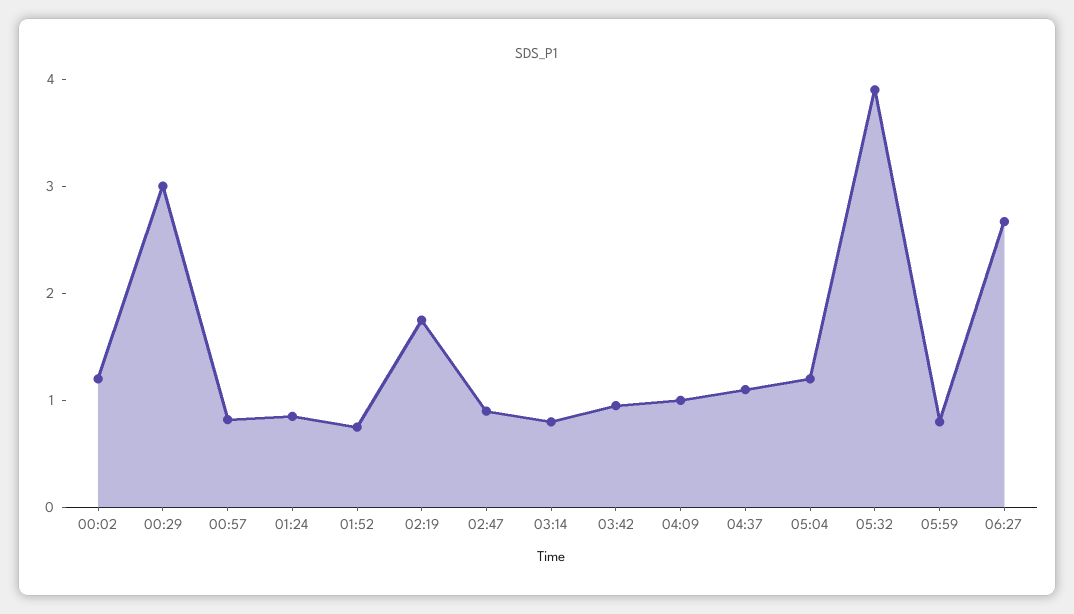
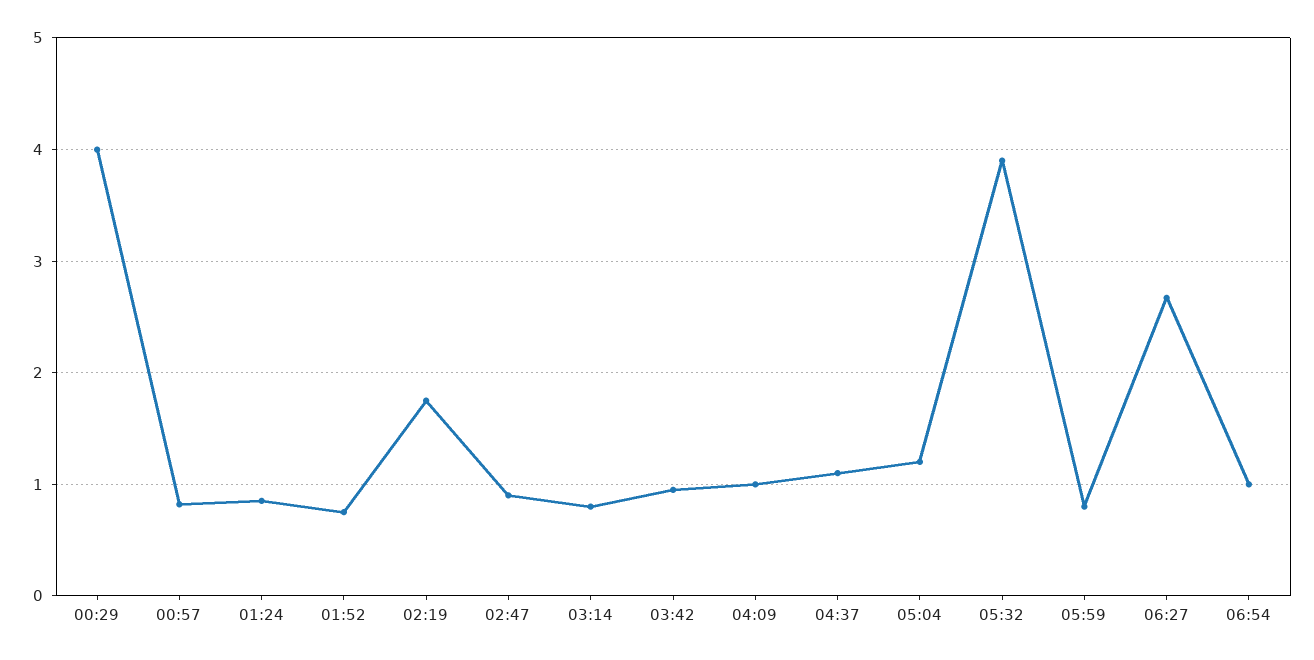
00:02: 1.2 -> none
00:29: 3 -> 4
06:54: none -> 1

